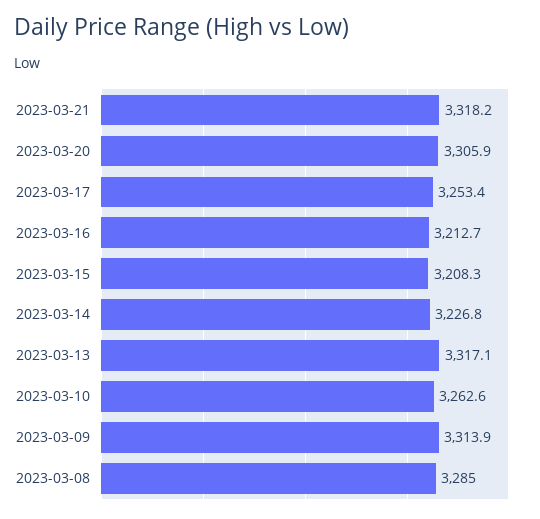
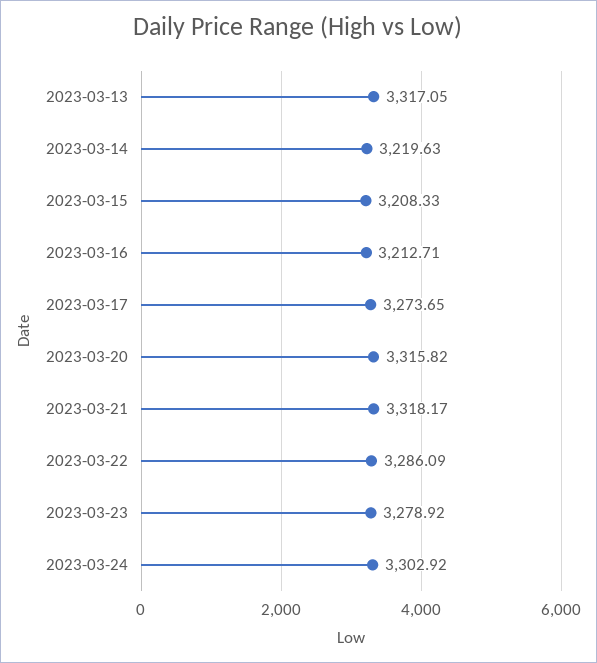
2023-03-20: 3305.9 -> 3315.82
2023-03-17: 3253.4 -> 3273.65
2023-03-14: 3226.8 -> 3219.63
2023-03-10: 3262.6 -> none
2023-03-09: 3313.9 -> none
2023-03-08: 3285 -> none
2023-03-22: none -> 3286.09
2023-03-23: none -> 3278.92
2023-03-24: none -> 3302.92

